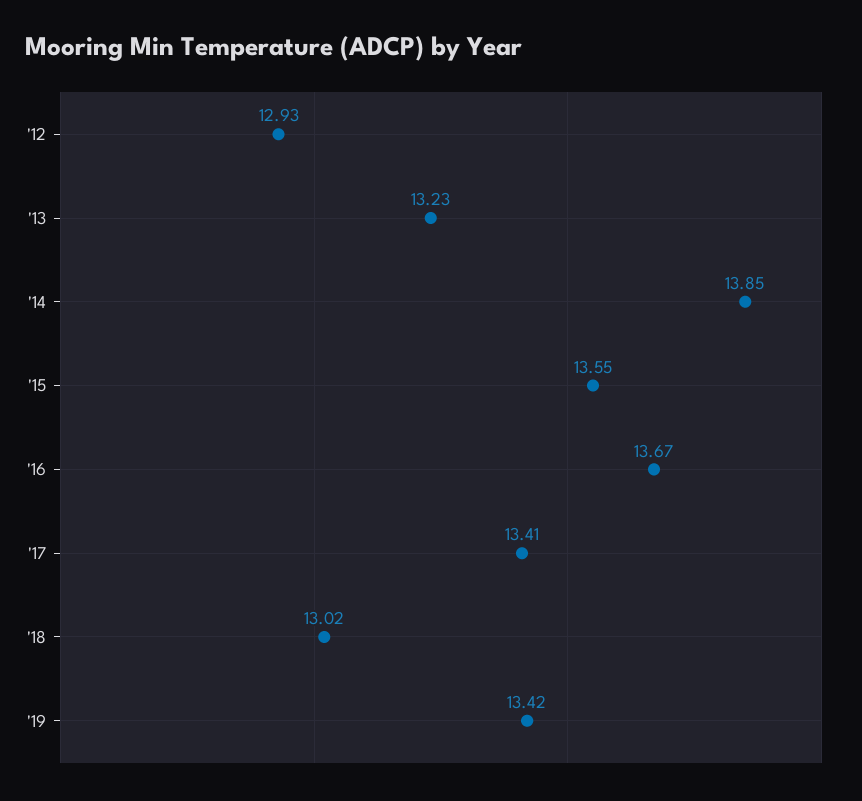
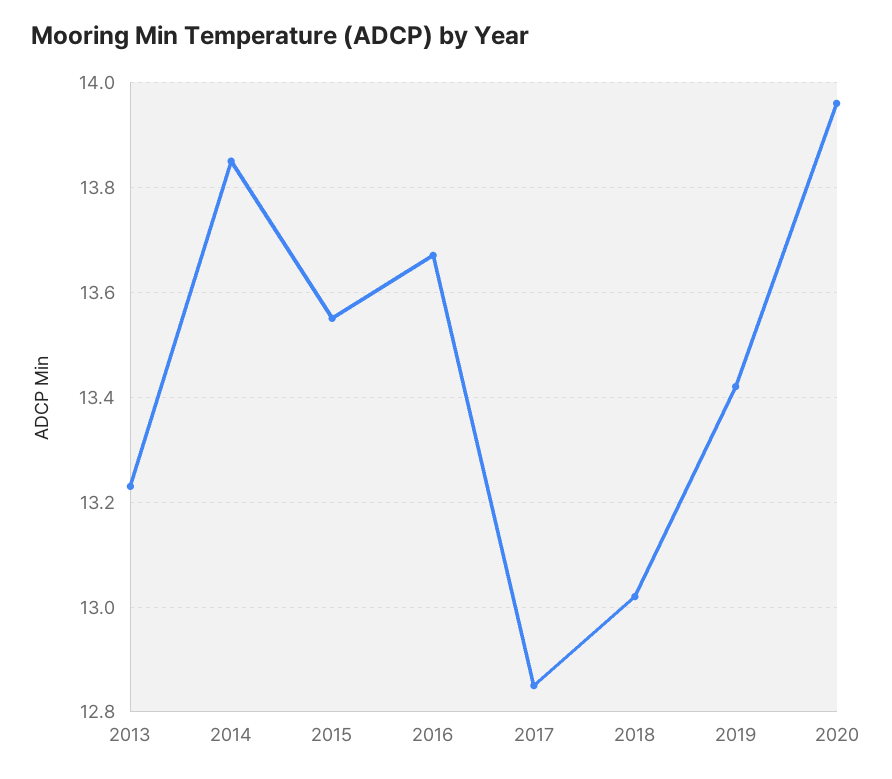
'12: 12.93 -> none
'17: 13.41 -> 12.85
2020: none -> 13.95

